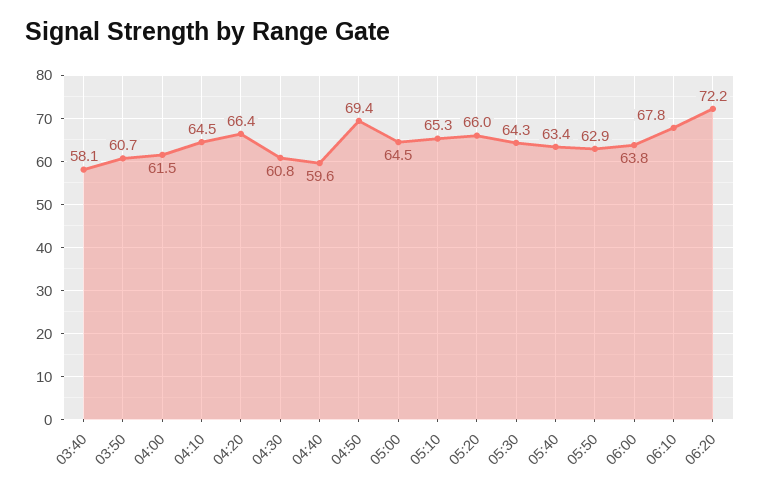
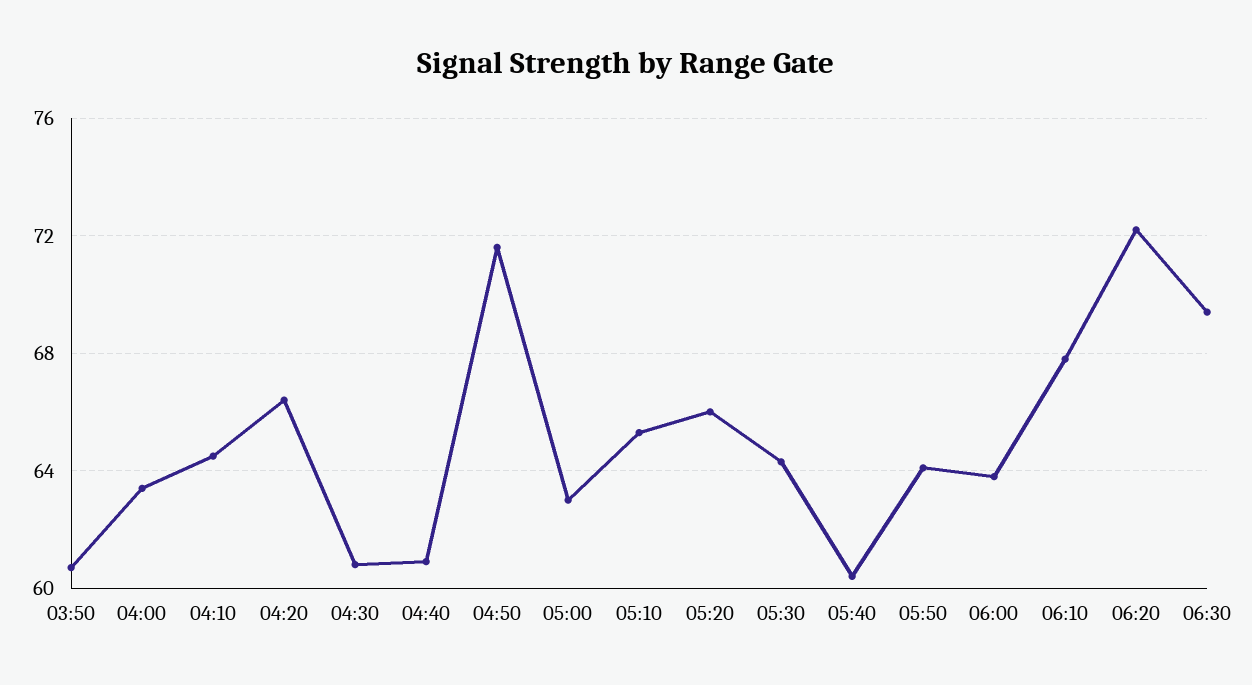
03:40: 58.1 -> none
04:00: 61.5 -> 63.5
04:40: 59.6 -> 61
04:50: 69.4 -> 71.5
05:00: 64.5 -> 63
05:40: 63.4 -> 60.5
05:50: 62.9 -> 64
06:30: none -> 69.5

